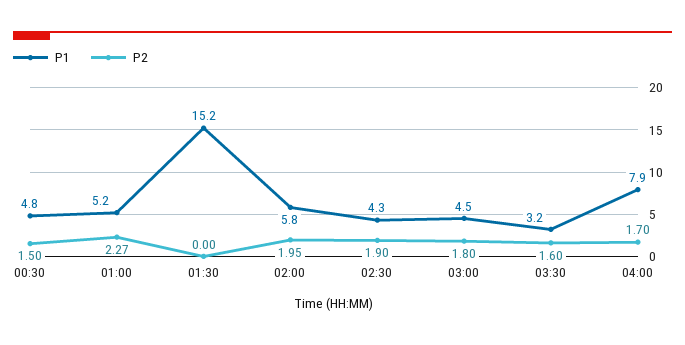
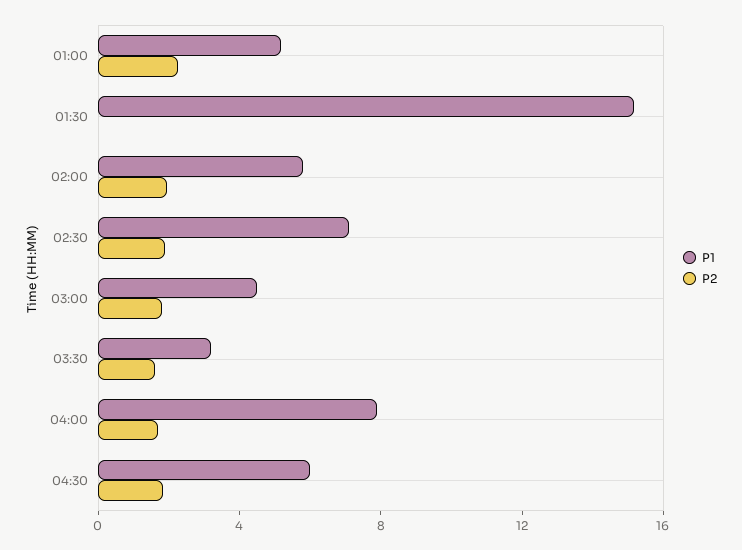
P1, 00:30: 4.8 -> none
P2, 00:30: 1.5 -> none
P1, 02:30: 4.3 -> 7
P1, 04:30: none -> 6
P2, 04:30: none -> 2

